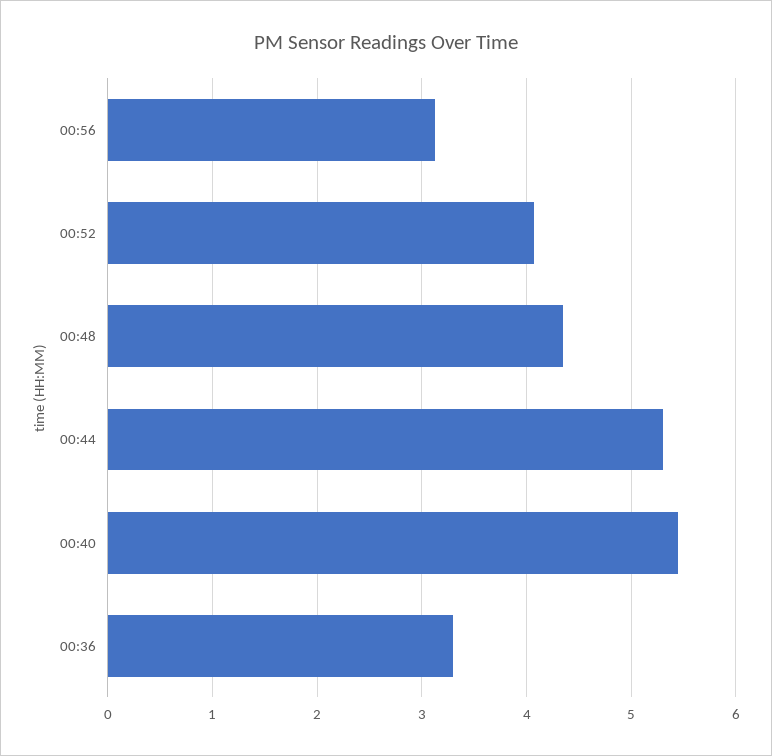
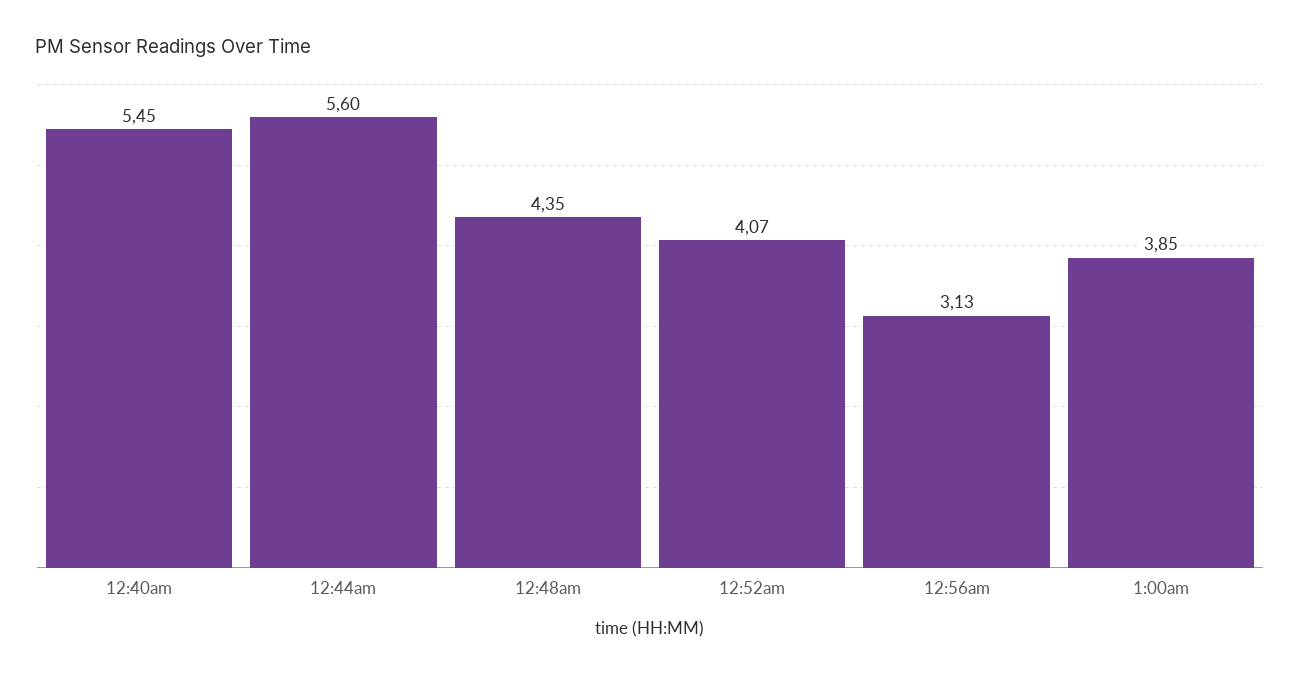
00:44: 5.3 -> 5.6
00:36: 3.3 -> none
1:00am: none -> 3.85

